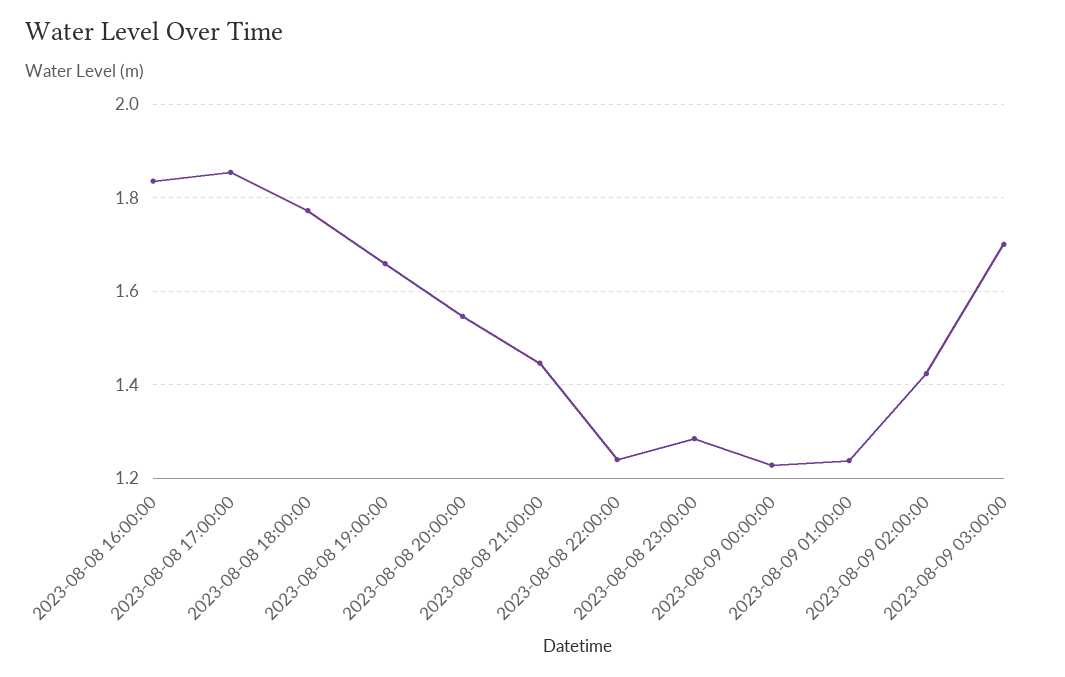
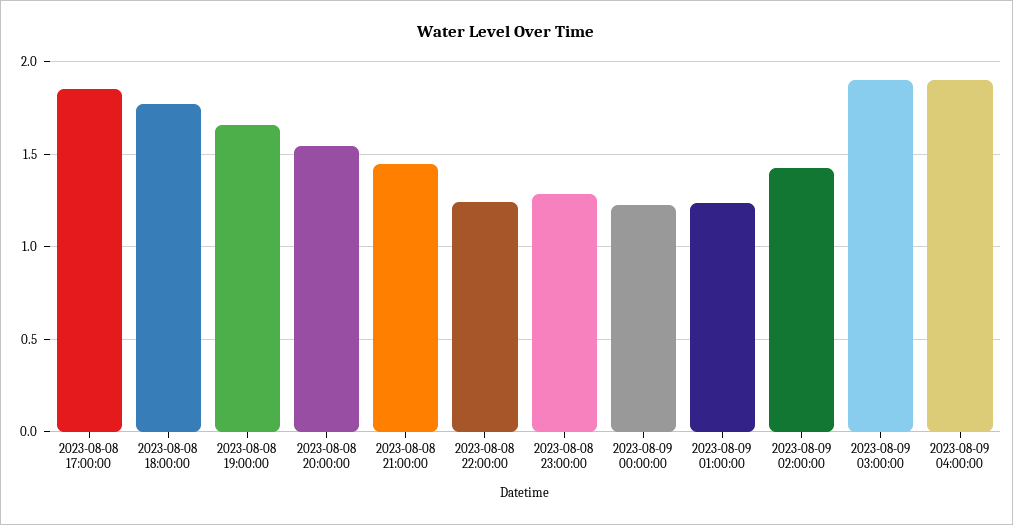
2023-08-08 16:00:00: 1.84 -> none
2023-08-09 03:00:00: 1.7 -> 1.9
2023-08-09 04:00:00: none -> 1.9

